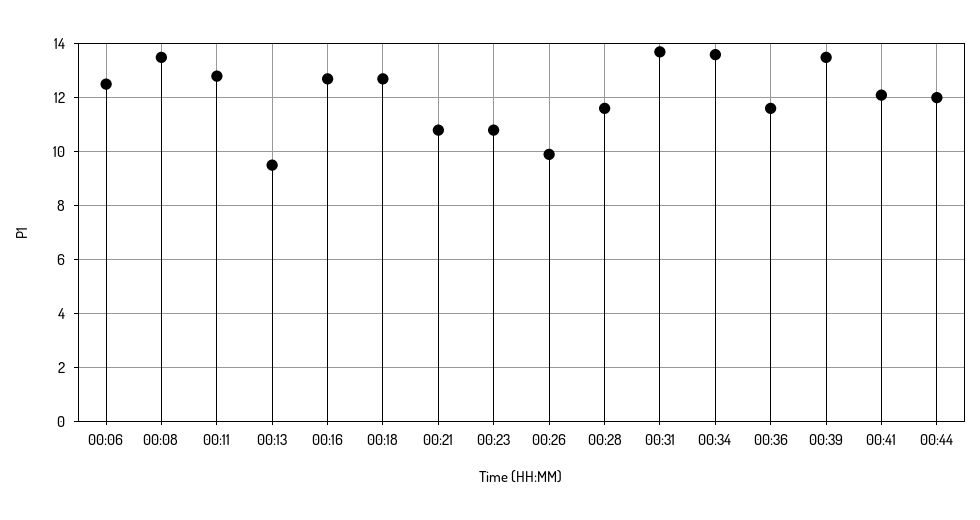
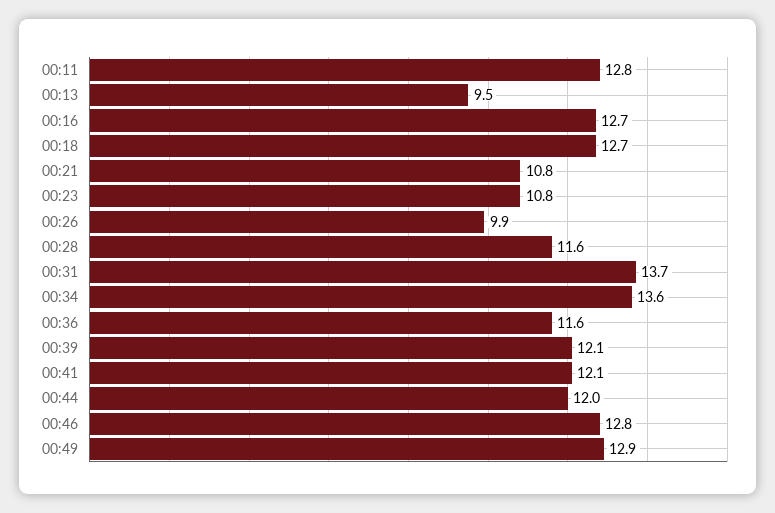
00:06: 12.5 -> none
00:08: 13.5 -> none
00:39: 13.5 -> 12.1
00:46: none -> 12.8
00:49: none -> 12.9

